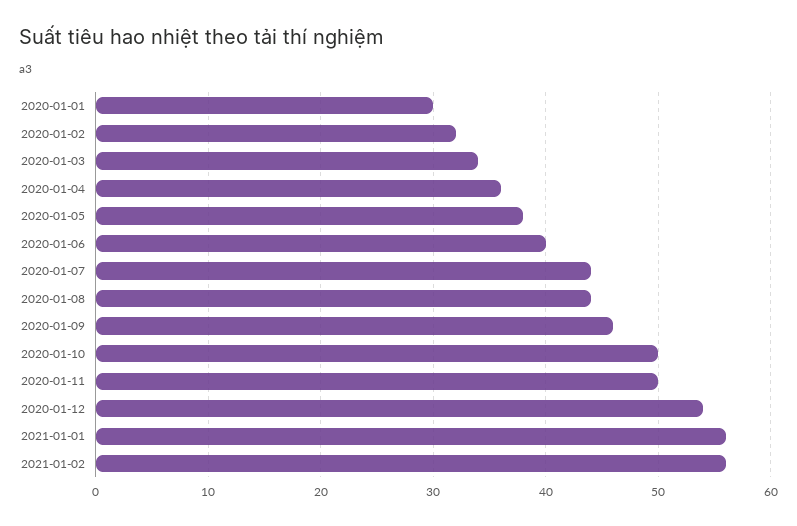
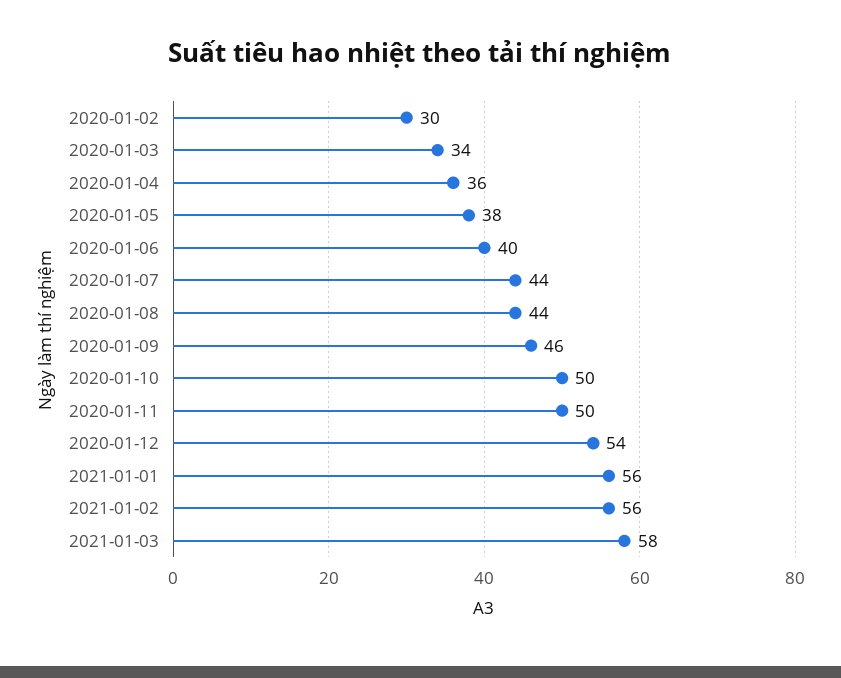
2020-01-01: 30 -> none
2020-01-02: 32 -> 30
2021-01-03: none -> 58

